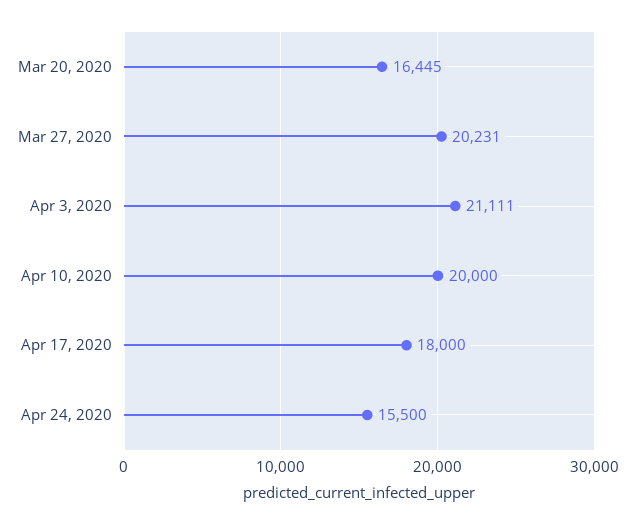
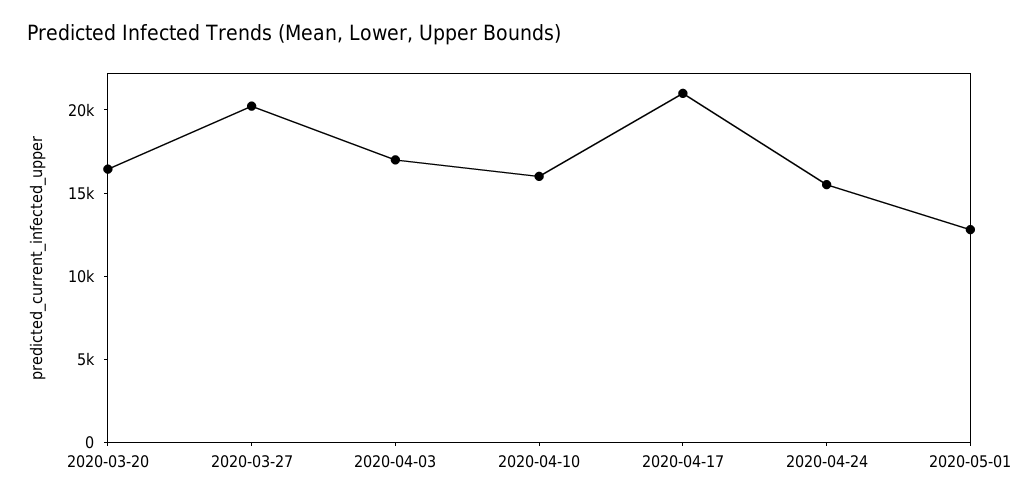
Apr 3, 2020: 21111 -> 17000
Apr 10, 2020: 20000 -> 16000
Apr 17, 2020: 18000 -> 21000
2020-05-01: none -> 13000

